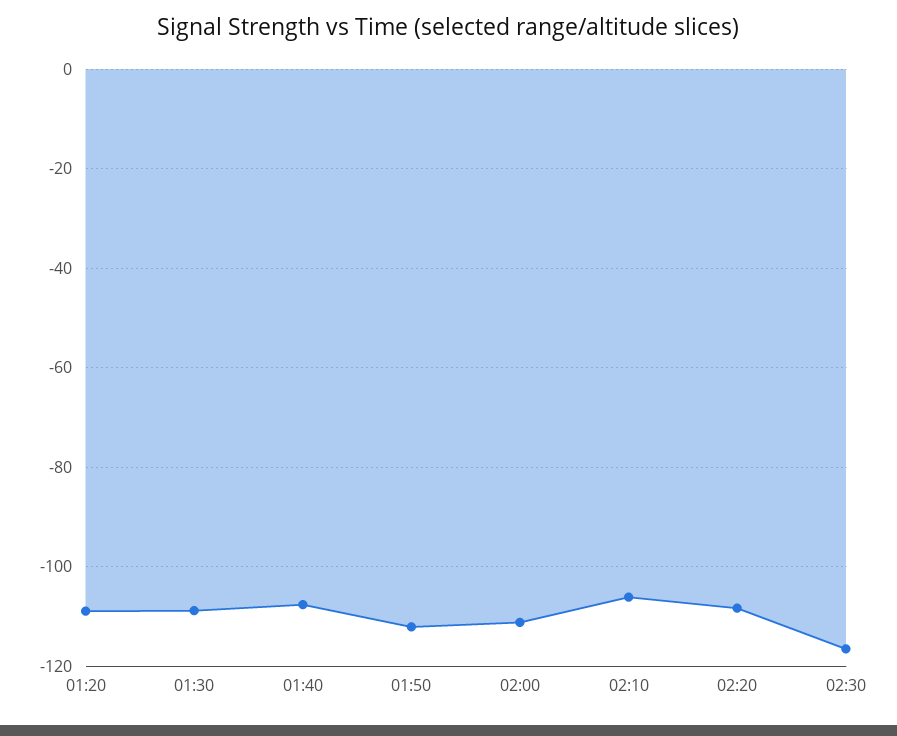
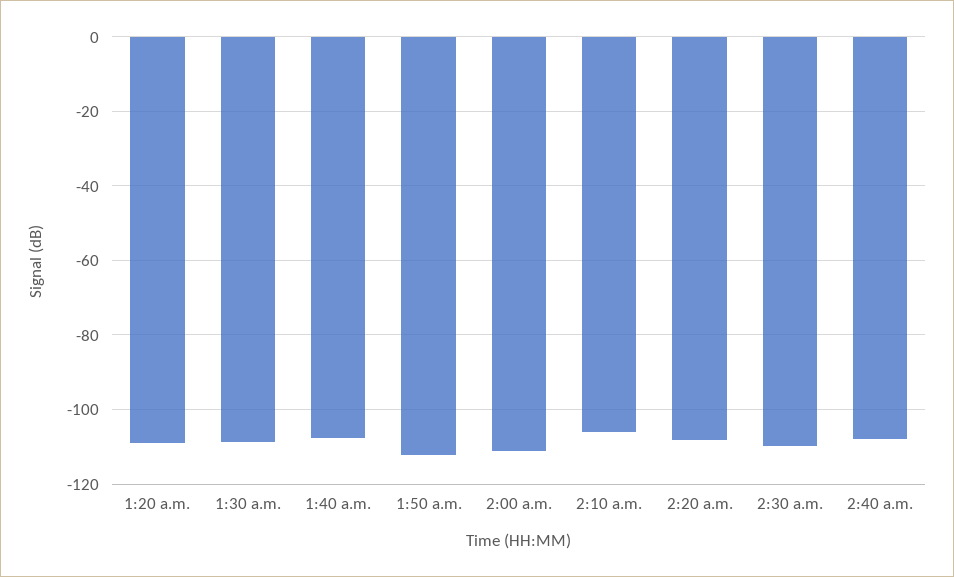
02:30: -116 -> -110
2:40 a.m.: none -> -108

